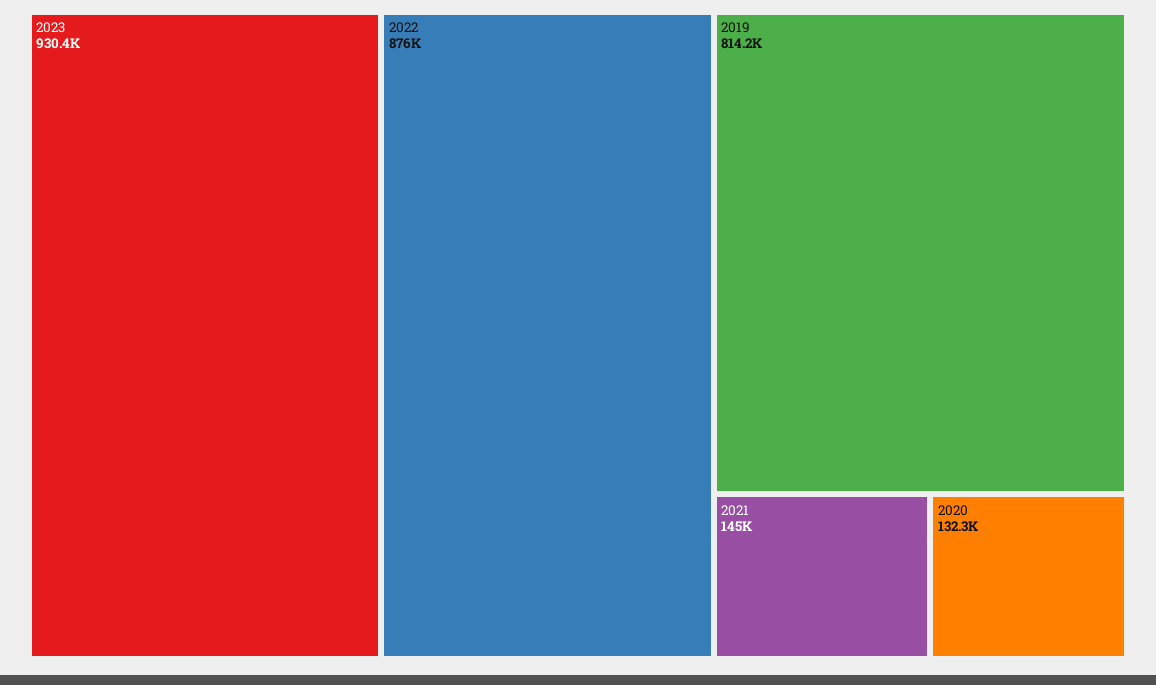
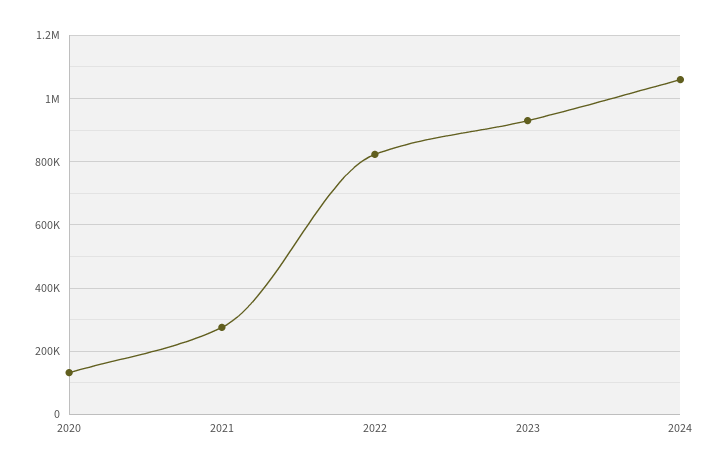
2022: 876000 -> 820000
2019: 814200 -> none
2021: 145000 -> 280000
2024: none -> 1060000

